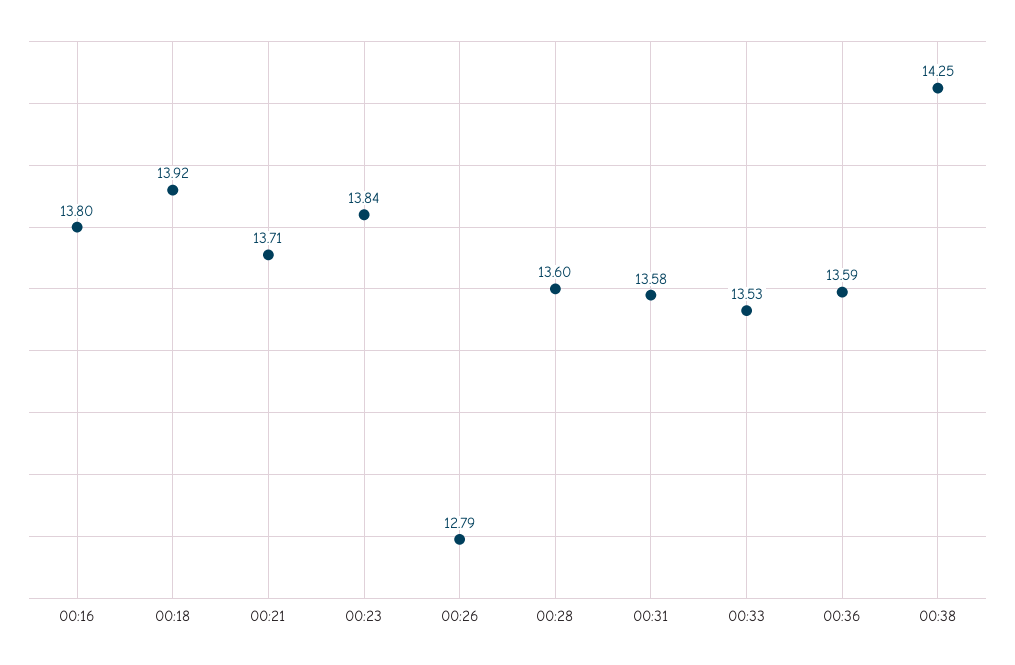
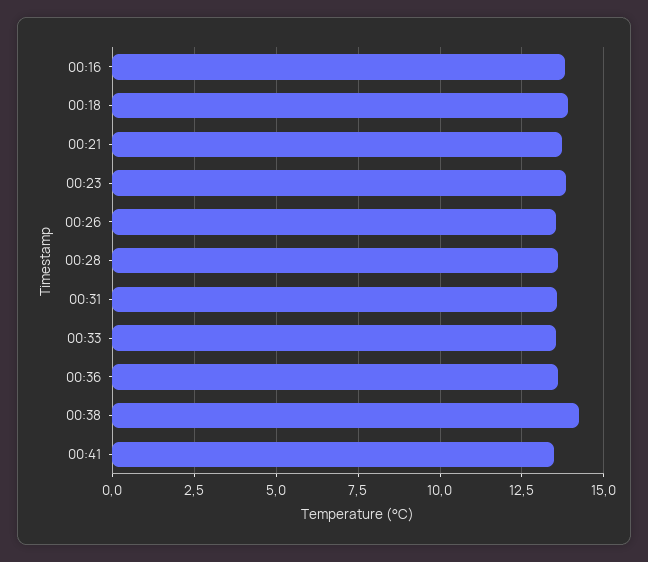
00:26: 12.79 -> 13.5
00:41: none -> 13.5

